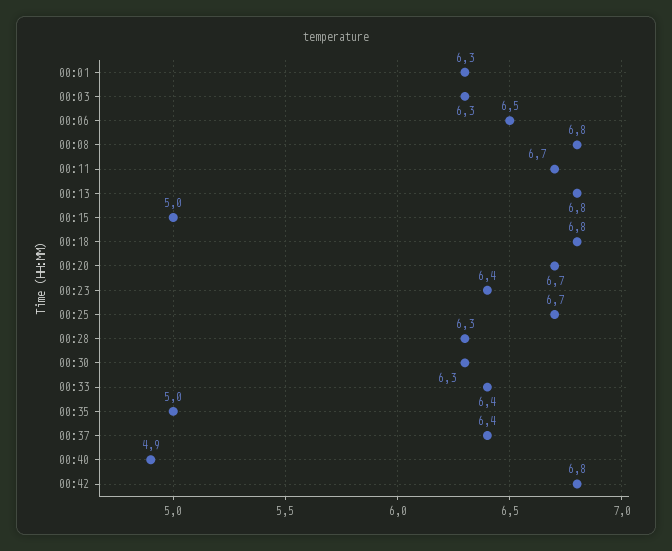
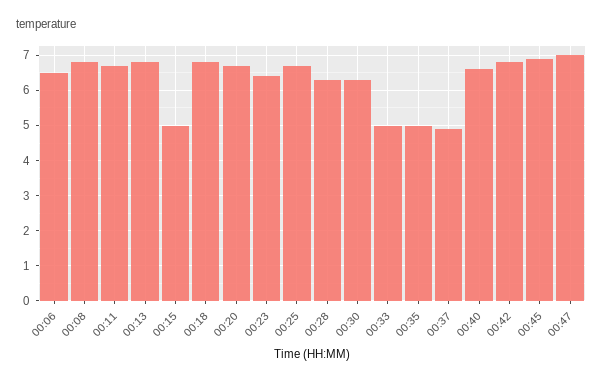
00:01: 6.3 -> none
00:03: 6.3 -> none
00:33: 6.4 -> 5
00:37: 6.4 -> 5
00:40: 4.9 -> 6.5
00:45: none -> 7
00:47: none -> 7

